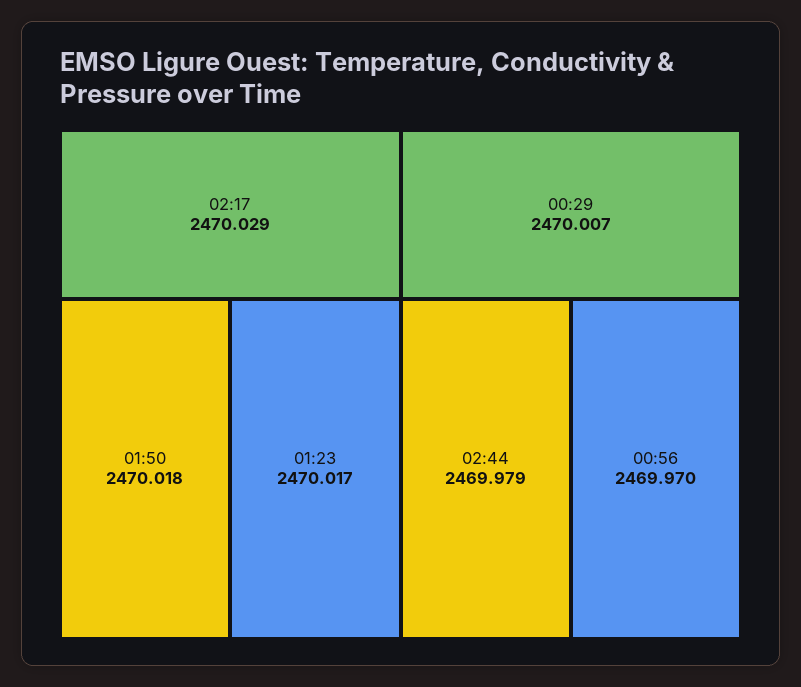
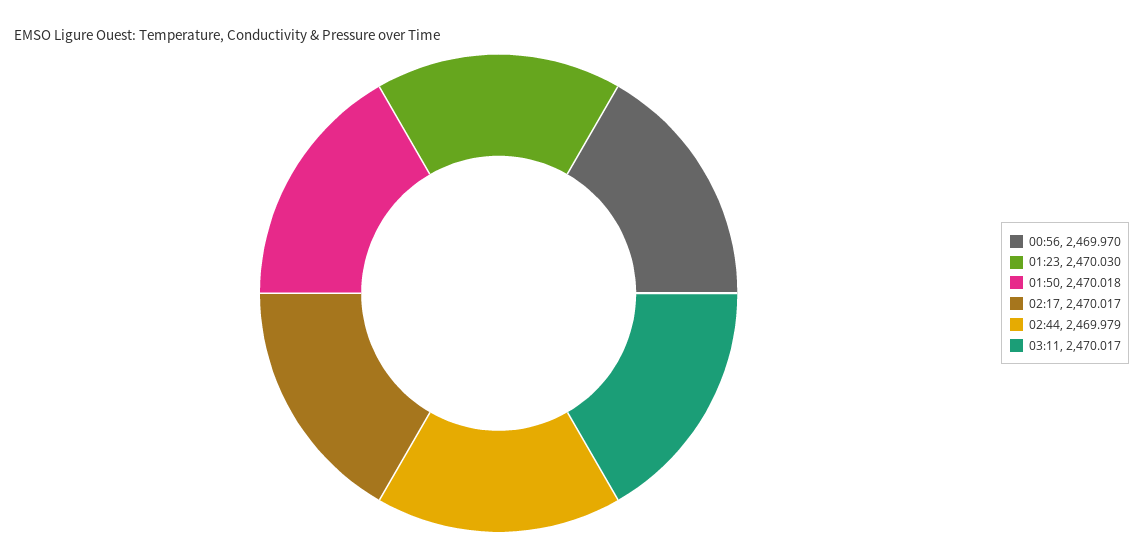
02:17: 2470.029 -> 2470.017
01:23: 2470.017 -> 2470.03
00:29: 2470.007 -> none
03:11: none -> 2470.017

